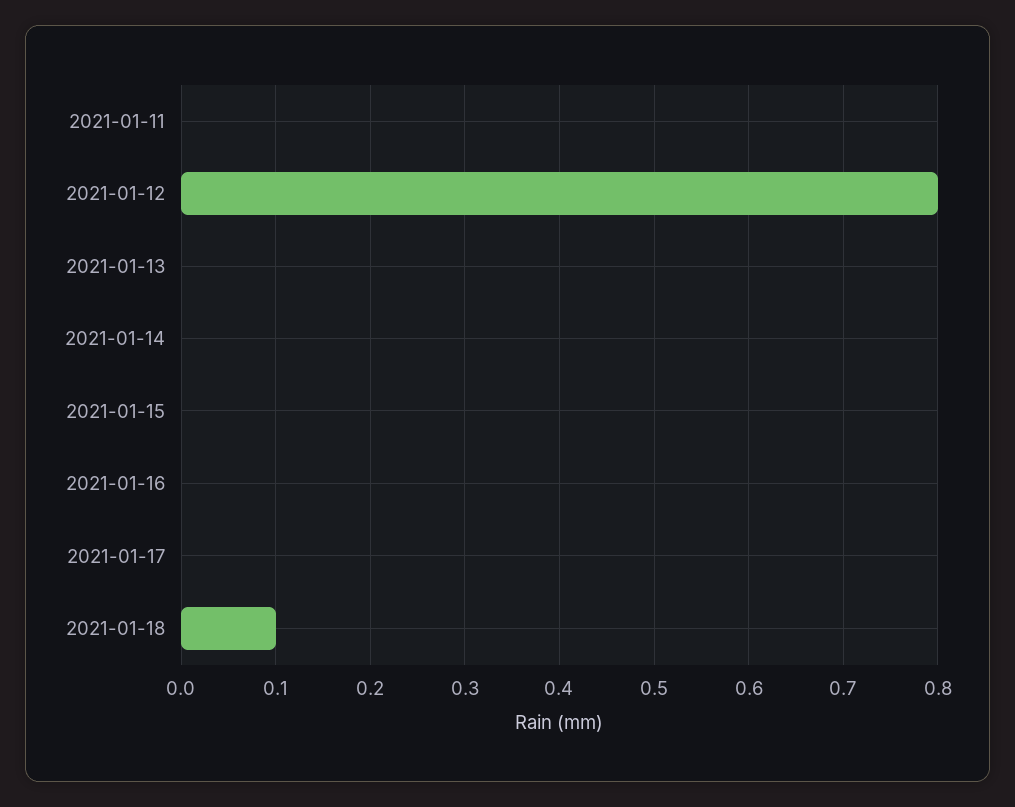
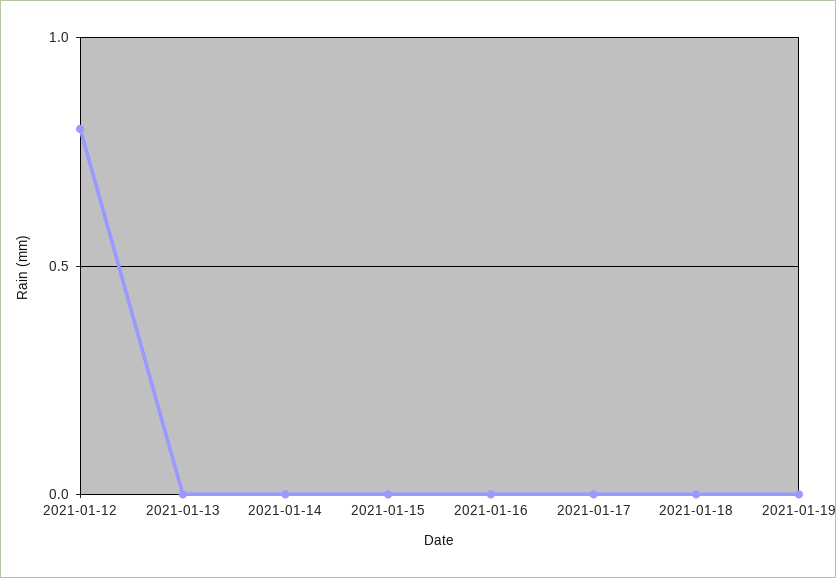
2021-01-11: 0 -> none
2021-01-18: 0.1 -> 0
2021-01-19: none -> 0

